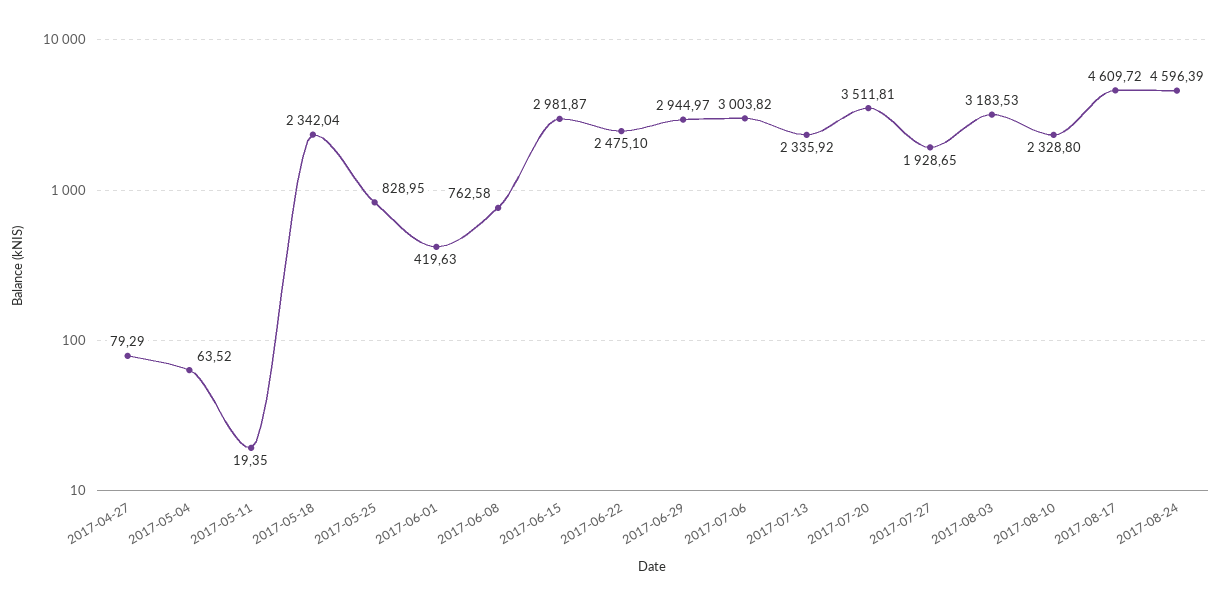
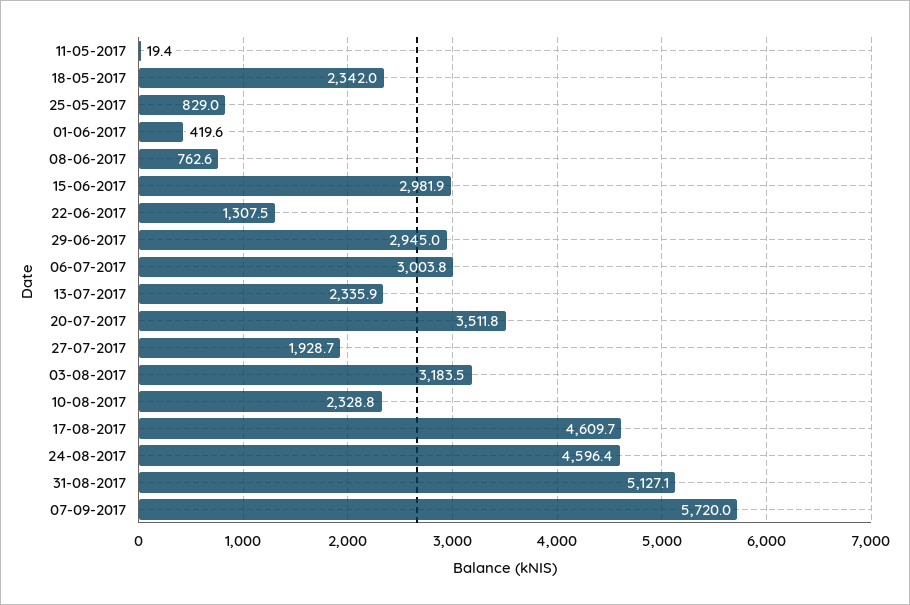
2017-04-27: 79.29 -> none
2017-05-04: 63.52 -> none
2017-06-22: 2475.1 -> 1307.5
31-08-2017: none -> 5127.1
07-09-2017: none -> 5720

